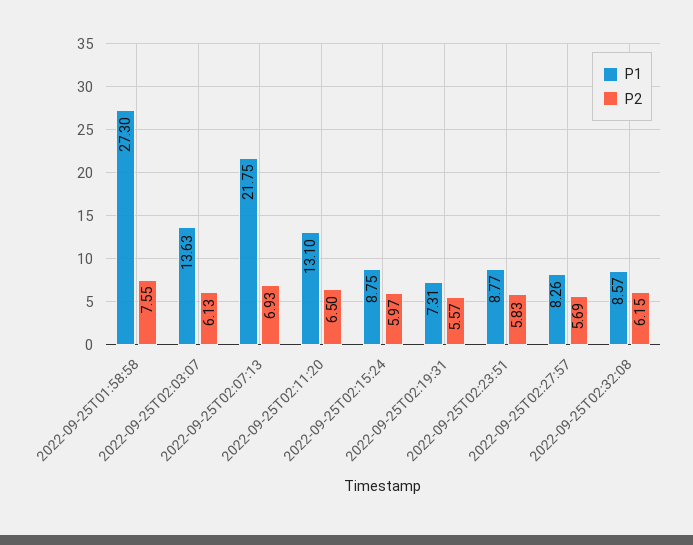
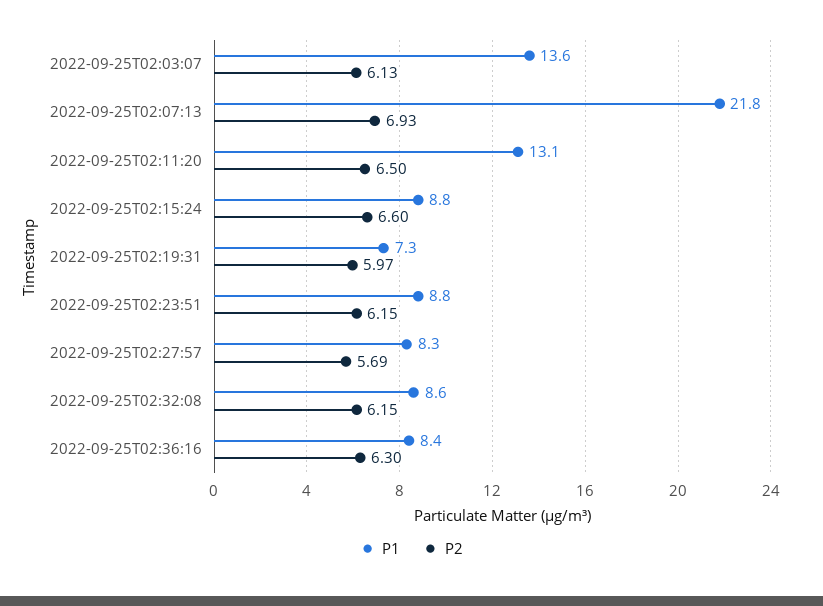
P1, 2022-09-25T01:58:58: 27.3 -> none
P2, 2022-09-25T01:58:58: 7.55 -> none
P2, 2022-09-25T02:15:24: 5.97 -> 6.6
P2, 2022-09-25T02:19:31: 5.57 -> 5.97
P2, 2022-09-25T02:23:51: 5.83 -> 6.15
P1, 2022-09-25T02:36:16: none -> 8.4
P2, 2022-09-25T02:36:16: none -> 6.3

